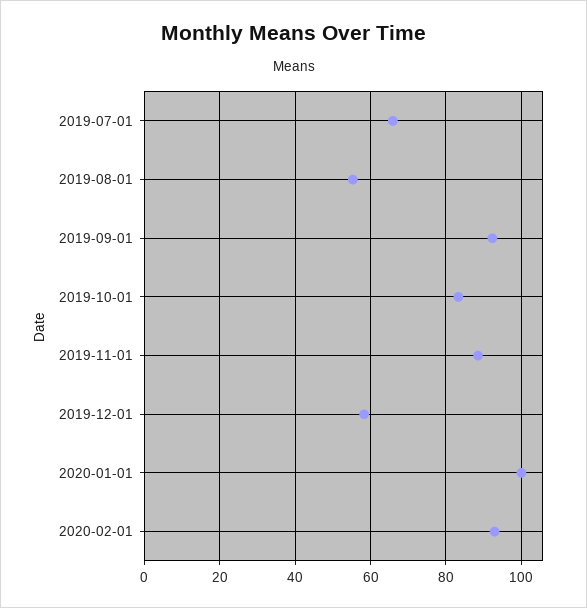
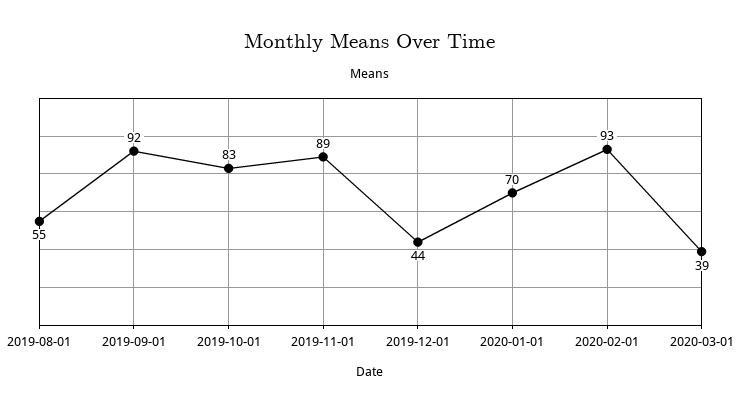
2019-07-01: 66 -> none
2019-12-01: 58 -> 44
2020-01-01: 100 -> 70
2020-03-01: none -> 39

